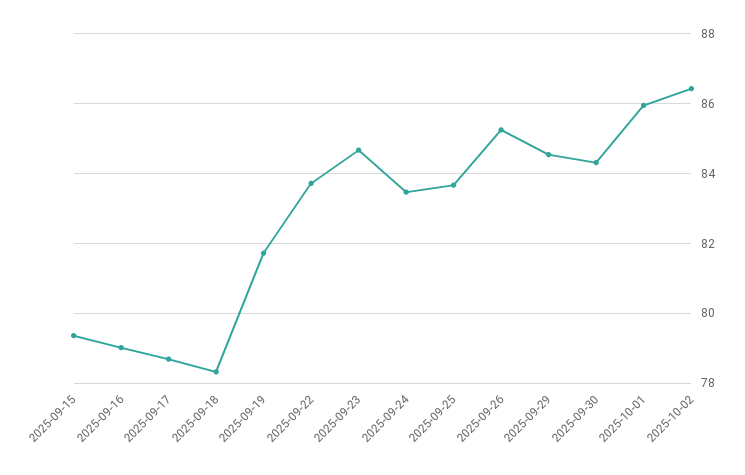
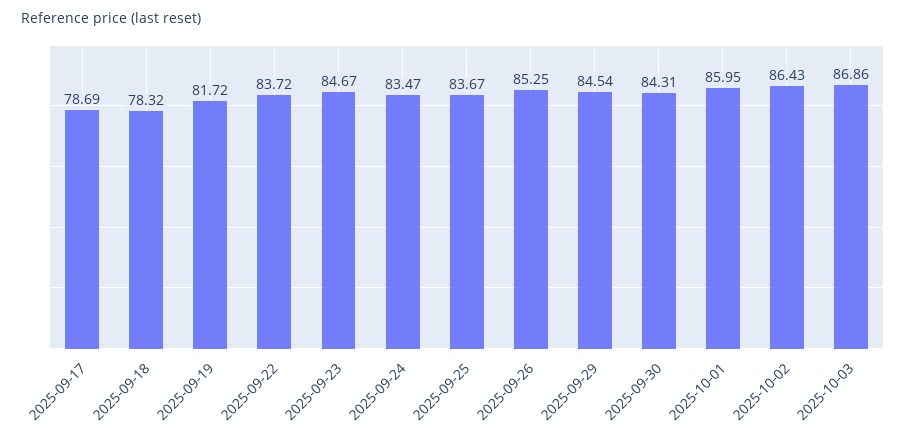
2025-09-15: 79.4 -> none
2025-09-16: 79 -> none
2025-10-03: none -> 86.86

